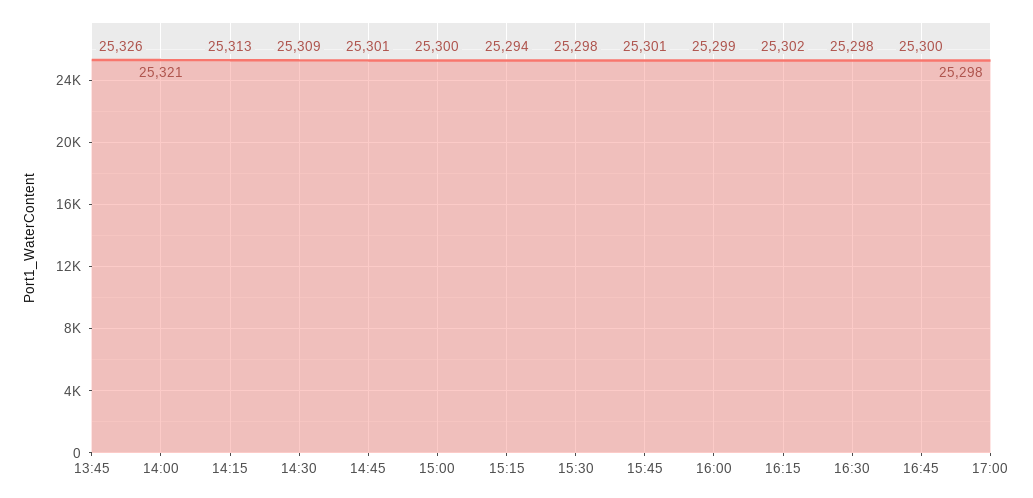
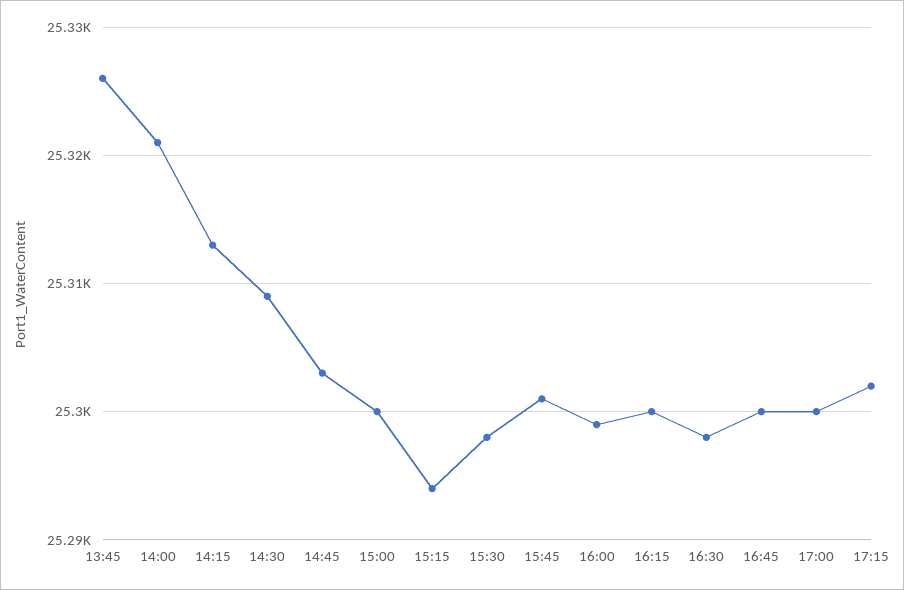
14:45: 25301 -> 25303
16:15: 25302 -> 25300
17:00: 25298 -> 25300
17:15: none -> 25302

